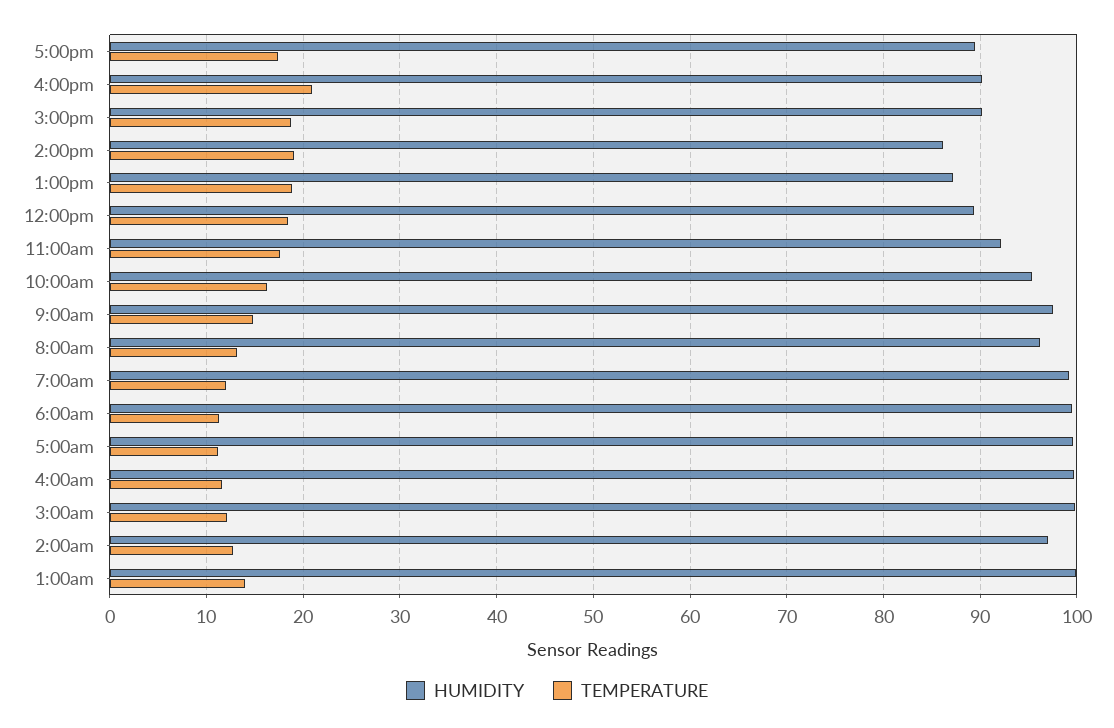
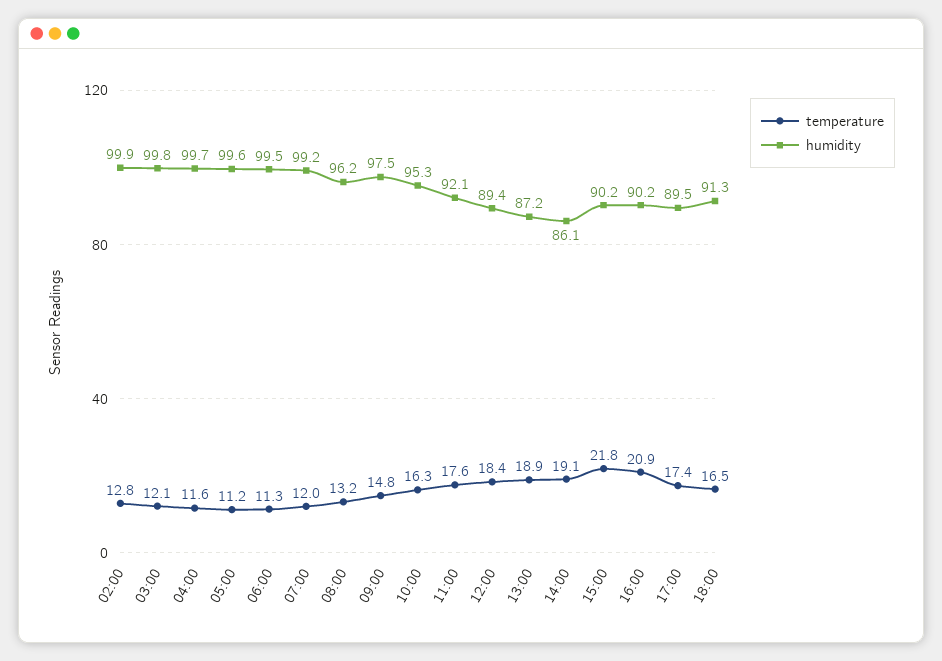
TEMPERATURE, 3:00pm: 19 -> 21.8
HUMIDITY, 2:00am: 97 -> 99.9
HUMIDITY, 1:00am: 100 -> none
TEMPERATURE, 1:00am: 14 -> none
TEMPERATURE, 18:00: none -> 16.5
HUMIDITY, 18:00: none -> 91.3

